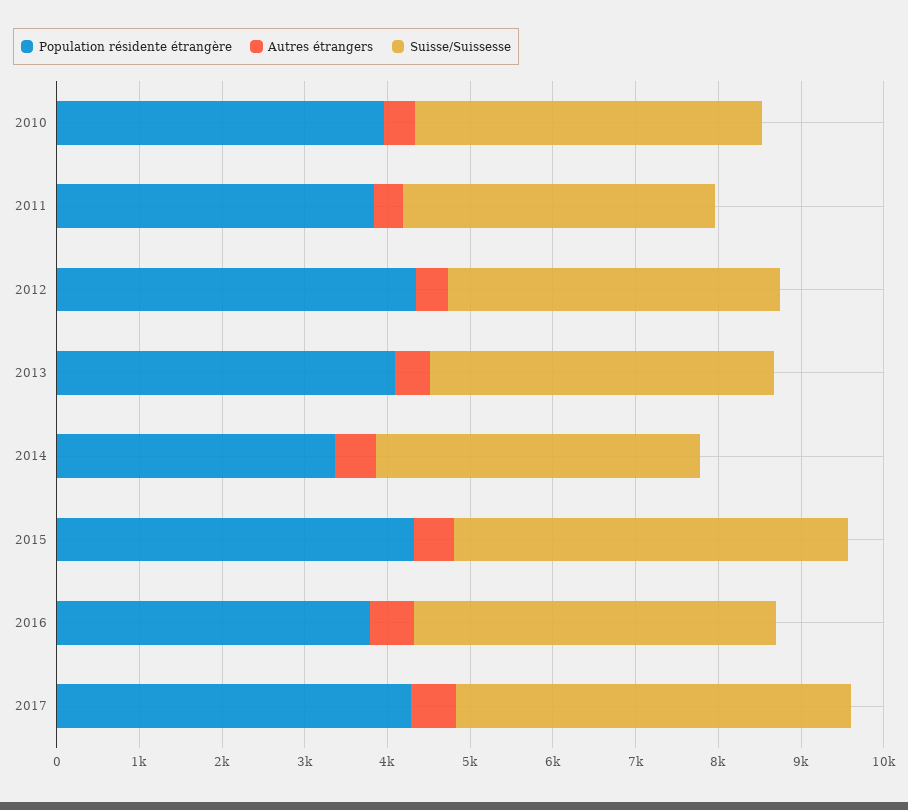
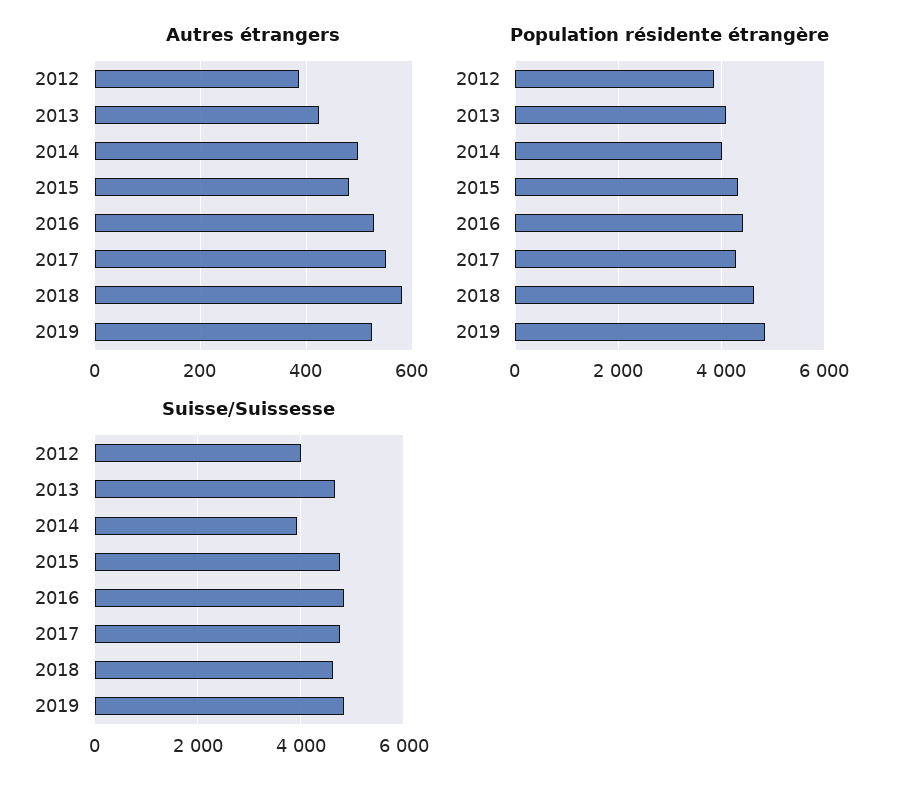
Population résidente étrangère, 2010: 4000 -> none
Autres étrangers, 2010: 400 -> none
Suisse/Suissesse, 2010: 4200 -> none
Population résidente étrangère, 2011: 3800 -> none
Autres étrangers, 2011: 400 -> none
Suisse/Suissesse, 2011: 3800 -> none
Population résidente étrangère, 2012: 4400 -> 3800
Suisse/Suissesse, 2013: 4200 -> 4600
Population résidente étrangère, 2014: 3400 -> 4000
Population résidente étrangère, 2016: 3800 -> 4400
Suisse/Suissesse, 2016: 4400 -> 4800
Autres étrangers, 2018: none -> 580
Autres étrangers, 2019: none -> 520
Population résidente étrangère, 2018: none -> 4600
Population résidente étrangère, 2019: none -> 4800
Suisse/Suissesse, 2018: none -> 4600
Suisse/Suissesse, 2019: none -> 4800

